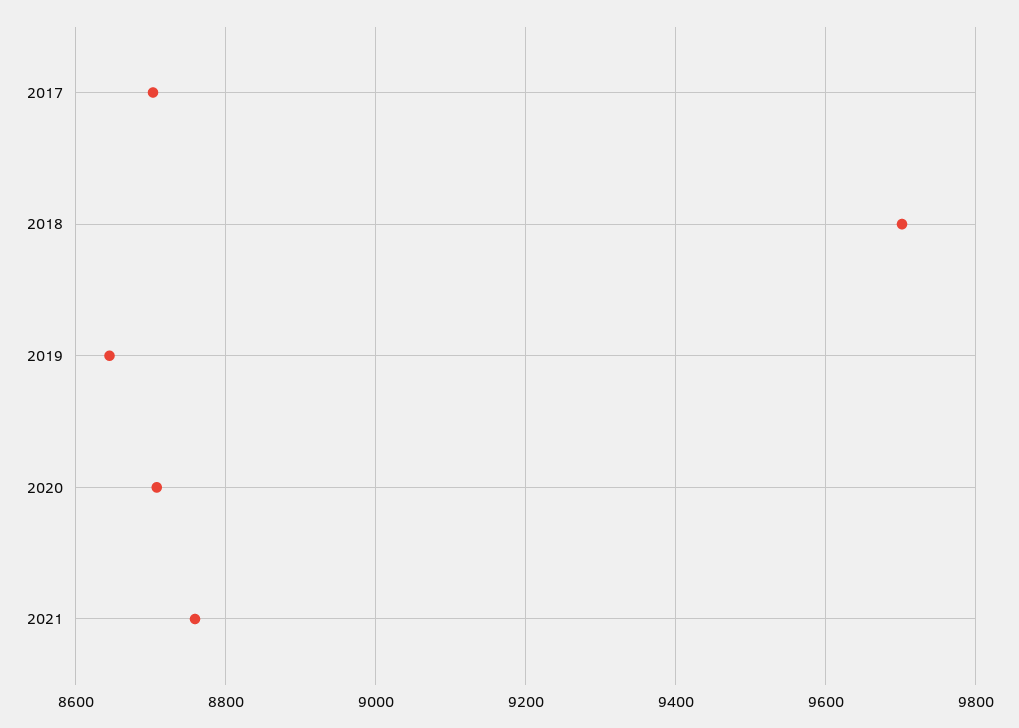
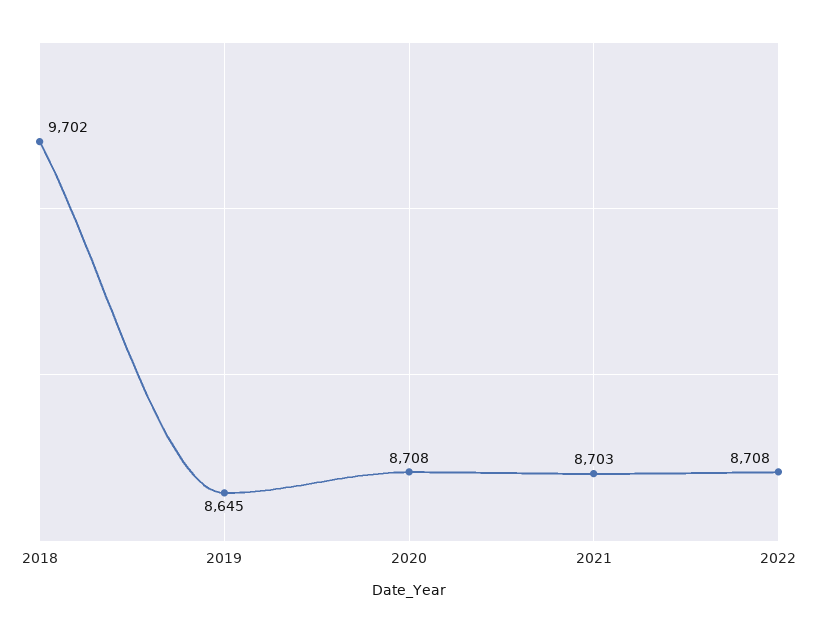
2017: 8700 -> none
2021: 8760 -> 8703
2022: none -> 8708

